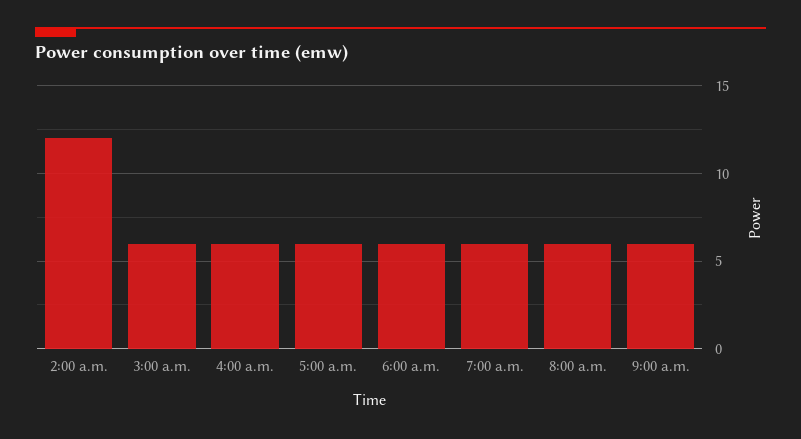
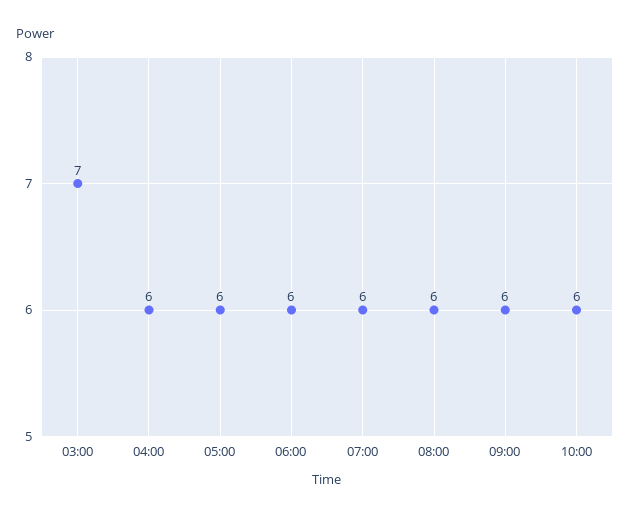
2:00 a.m.: 12 -> none
3:00 a.m.: 6 -> 7
10:00: none -> 6

